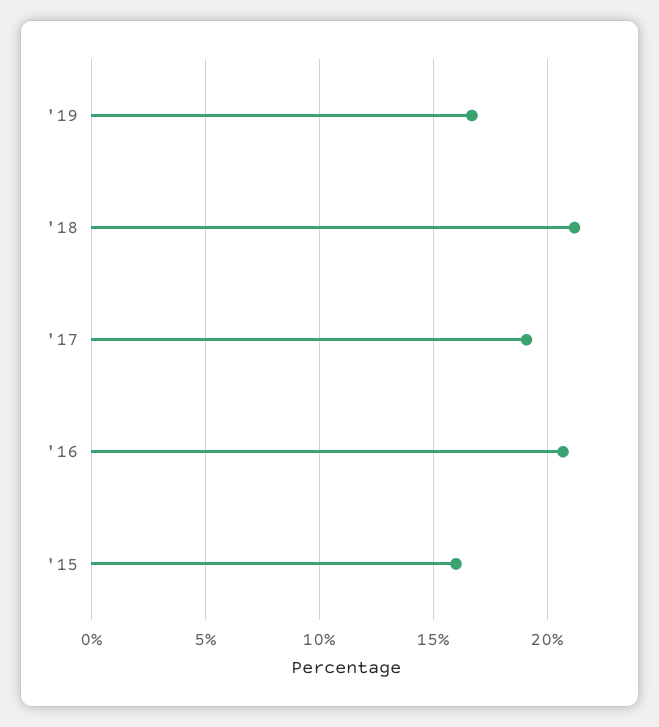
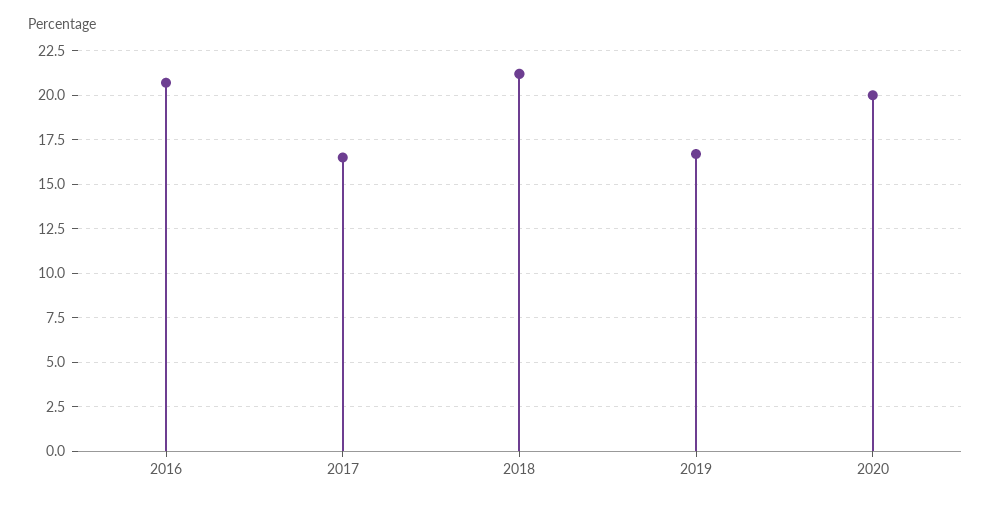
'17: 19 -> 16.5
'15: 16 -> none
2020: none -> 20

